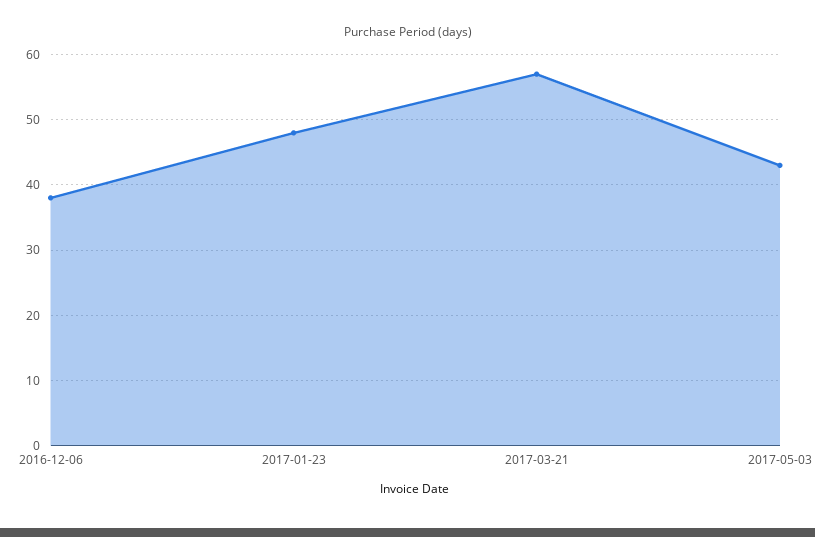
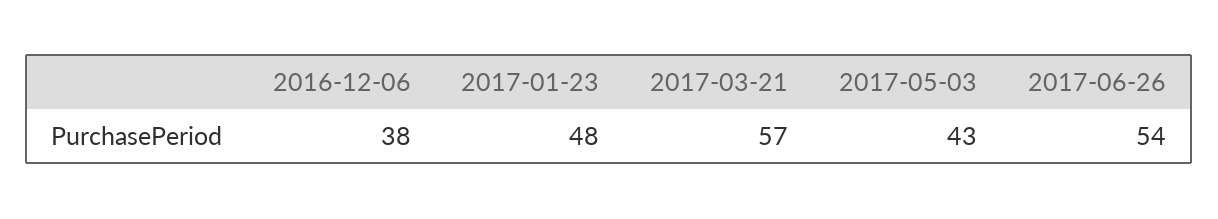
2017-06-26: none -> 54

